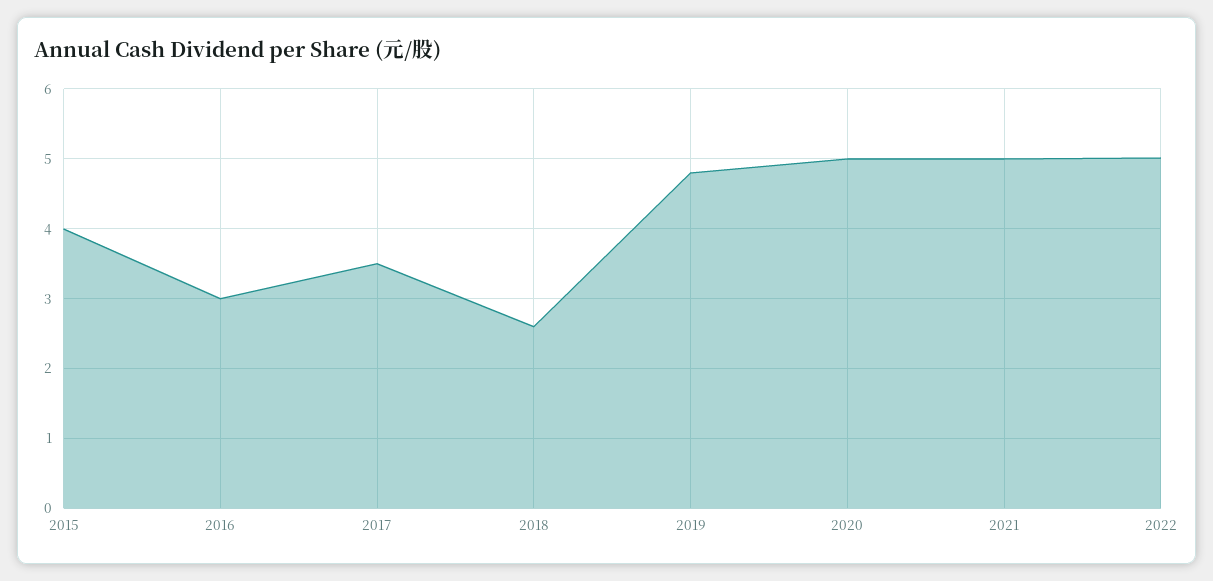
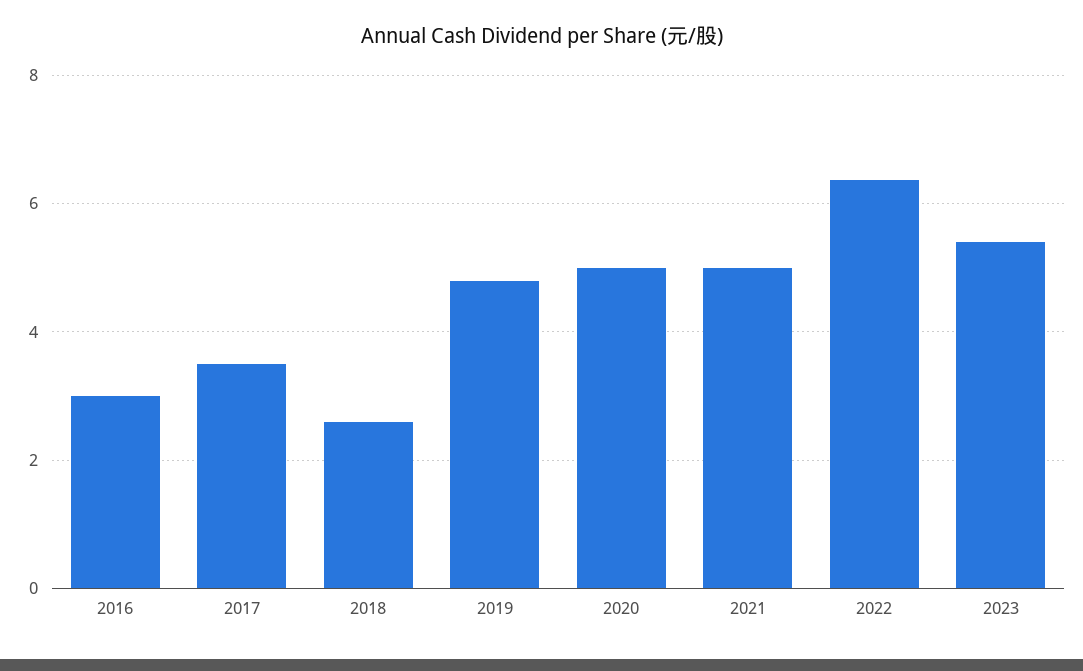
2015: 4 -> none
2022: 5 -> 6.4
2023: none -> 5.4

